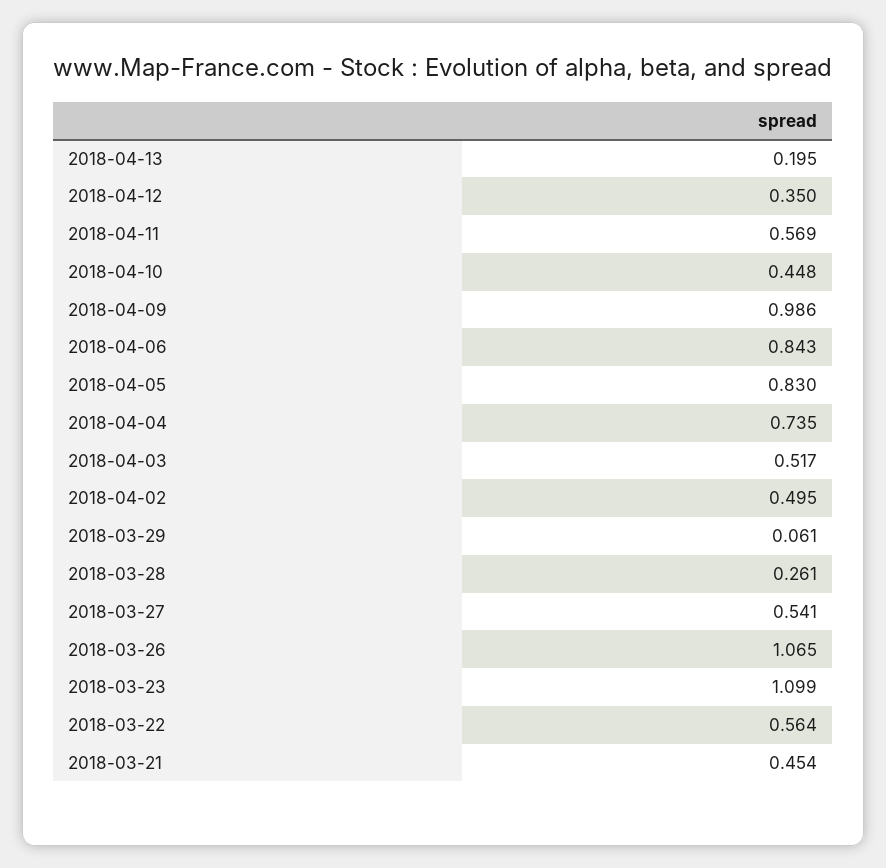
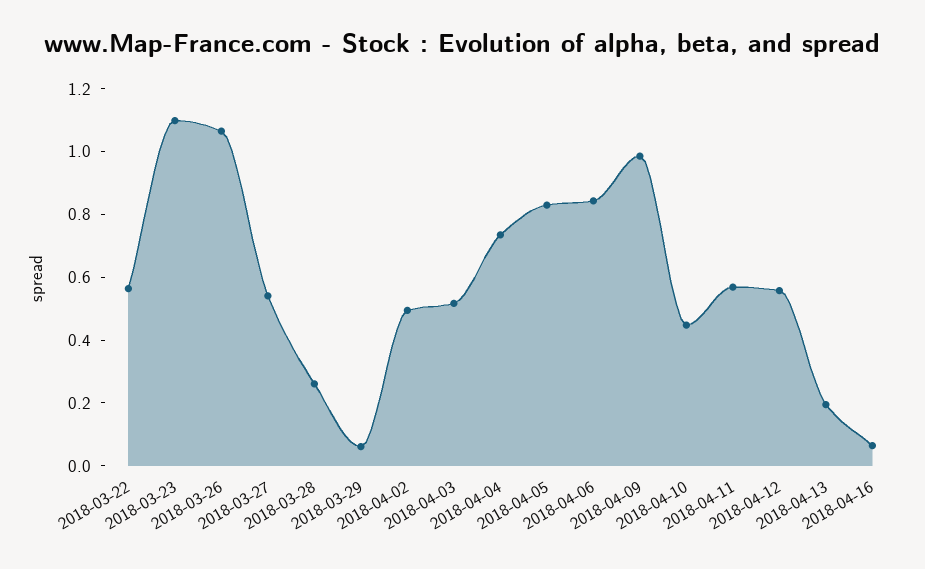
2018-04-12: 0.35 -> 0.55
2018-03-21: 0.454 -> none
2018-04-16: none -> 0.05

